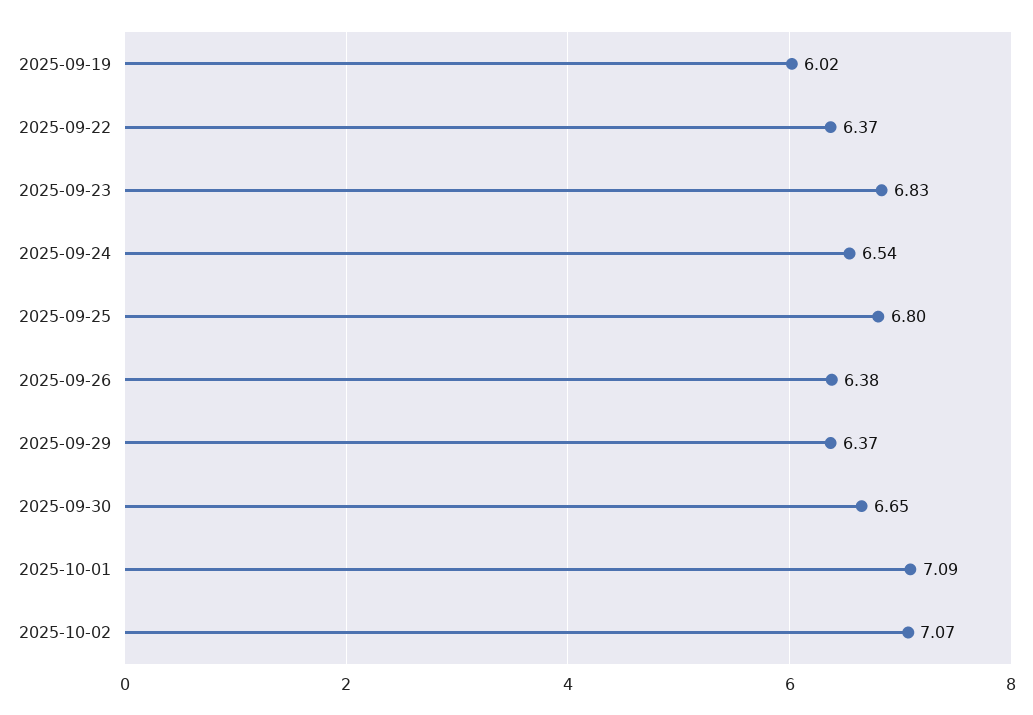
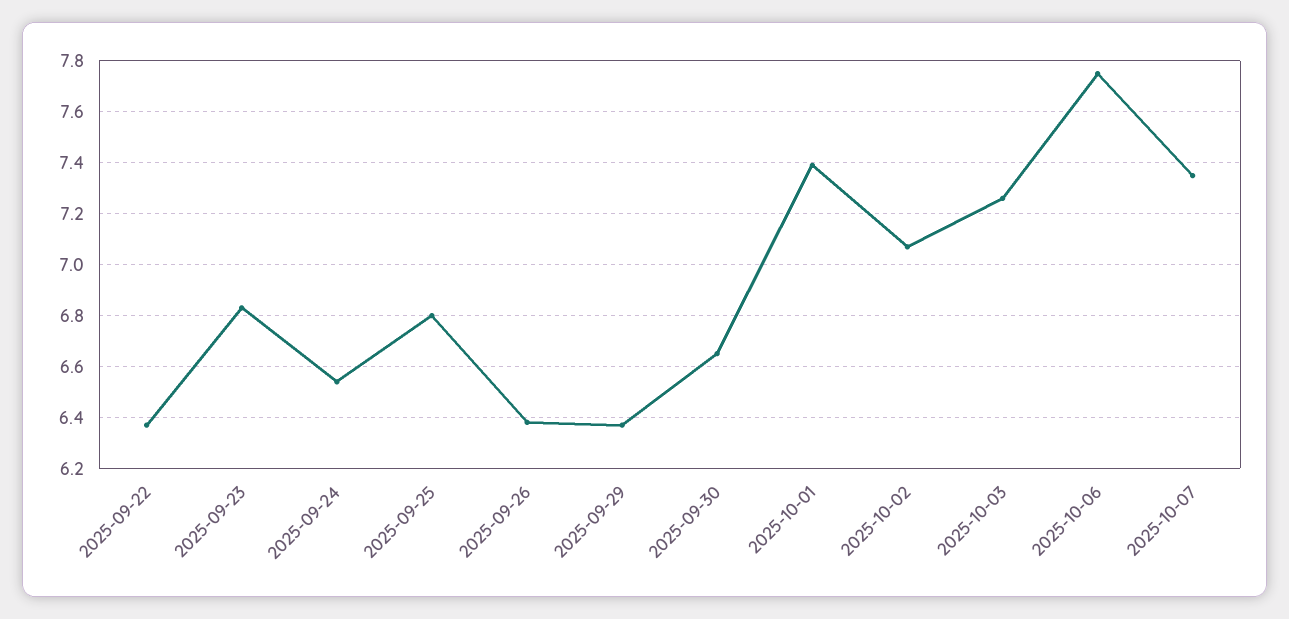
2025-09-19: 6.02 -> none
2025-10-01: 7.09 -> 7.4
2025-10-03: none -> 7.25
2025-10-06: none -> 7.75
2025-10-07: none -> 7.35

